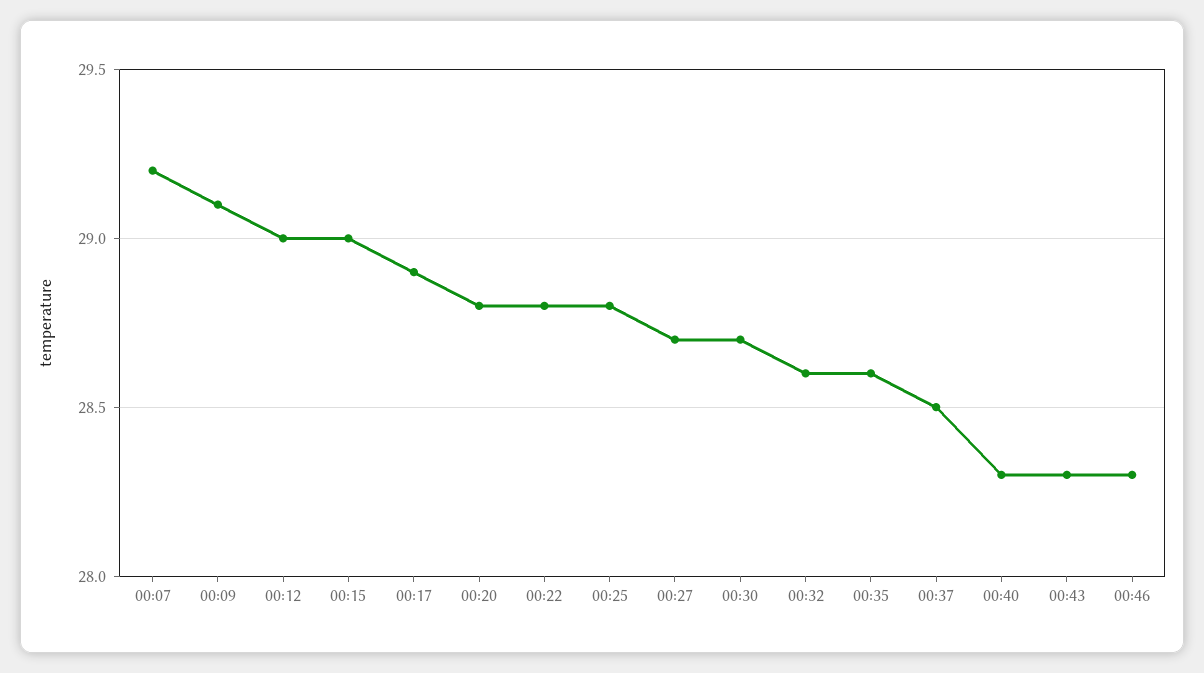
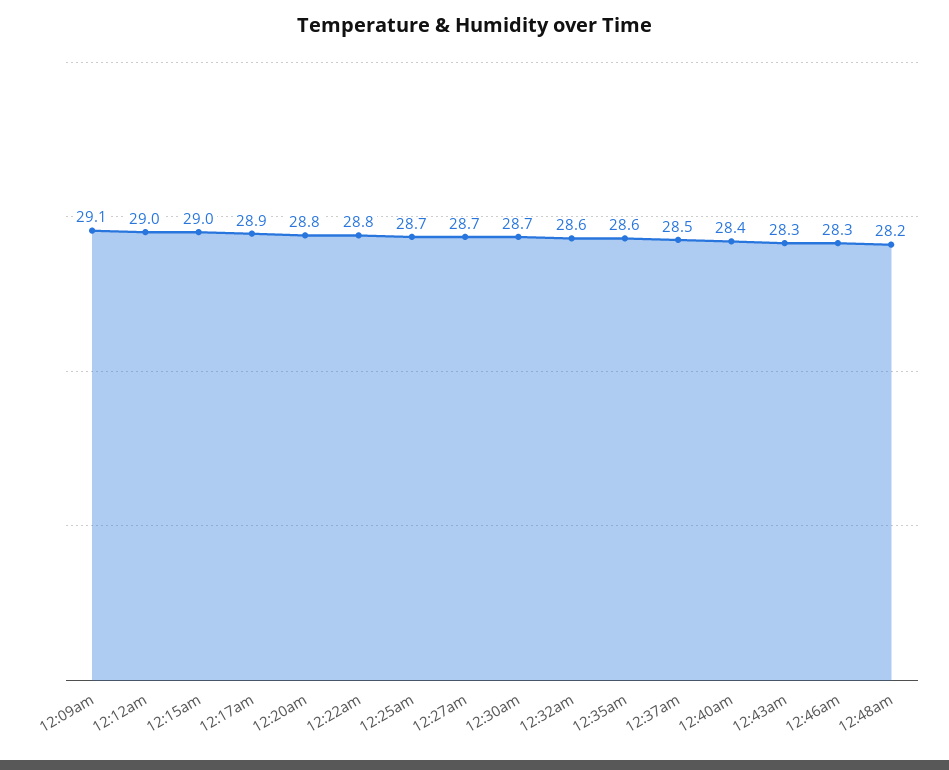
00:07: 29.2 -> none
00:25: 28.8 -> 28.7
00:40: 28.3 -> 28.4
12:48am: none -> 28.2

